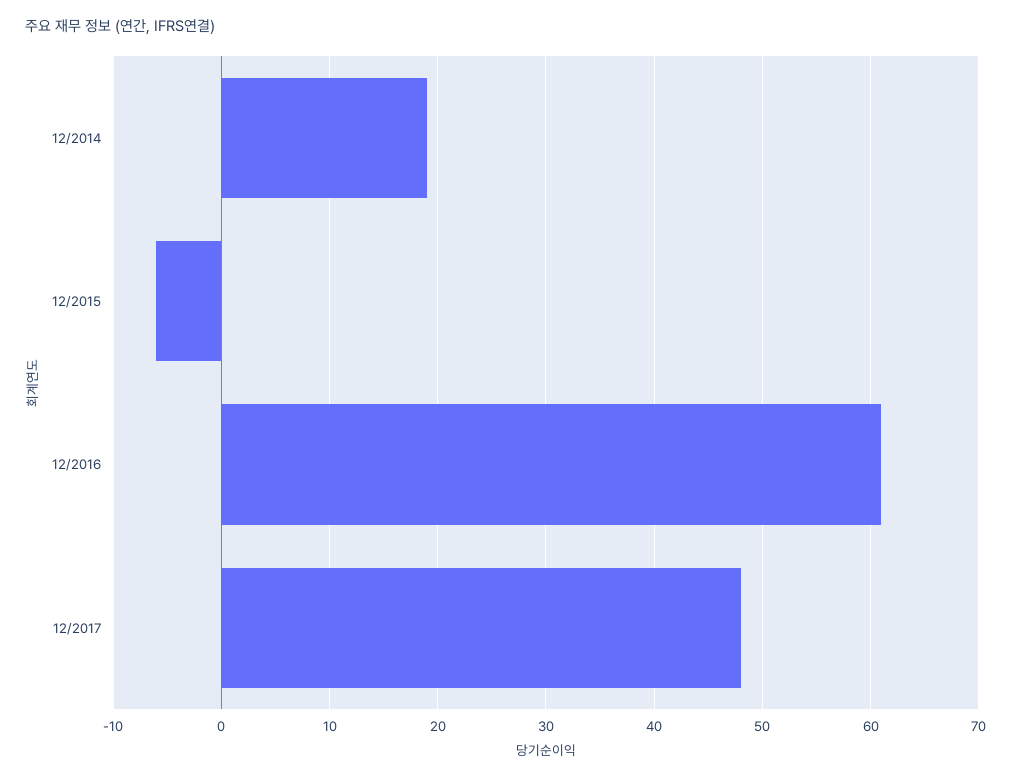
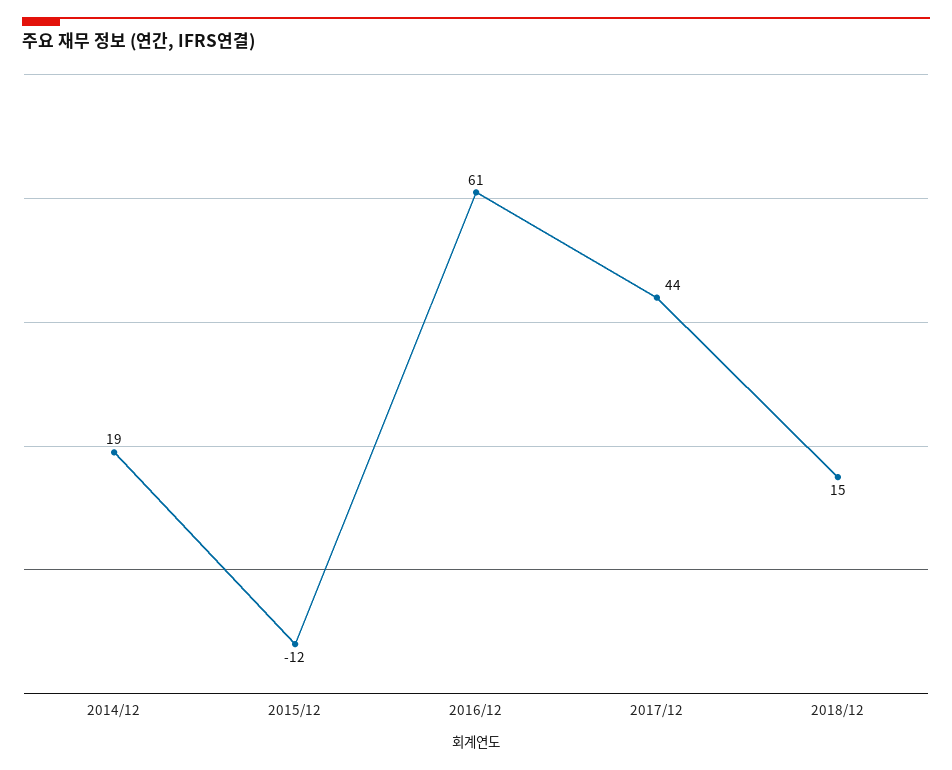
12/2015: -6 -> -12
12/2017: 48 -> 44
2018/12: none -> 15

